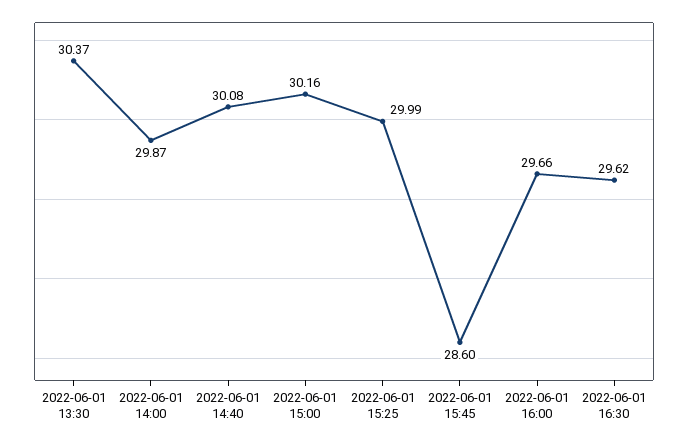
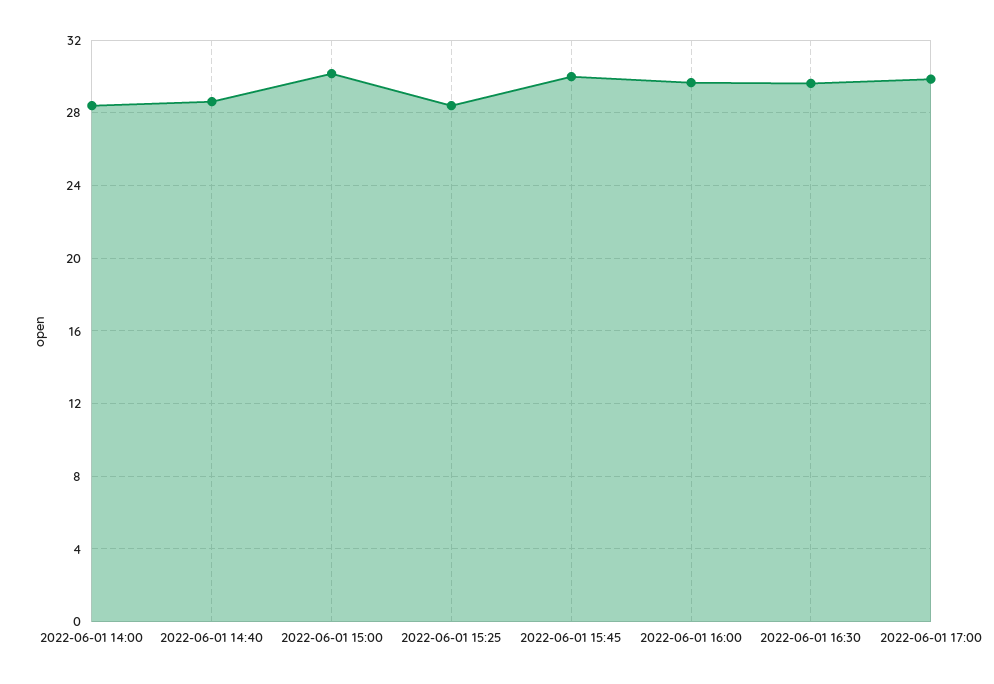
2022-06-01 13:30: 30.37 -> none
2022-06-01 14:00: 29.87 -> 28.5
2022-06-01 14:40: 30.08 -> 28.5
2022-06-01 15:25: 29.99 -> 28.5
2022-06-01 15:45: 28.6 -> 30
2022-06-01 17:00: none -> 30

